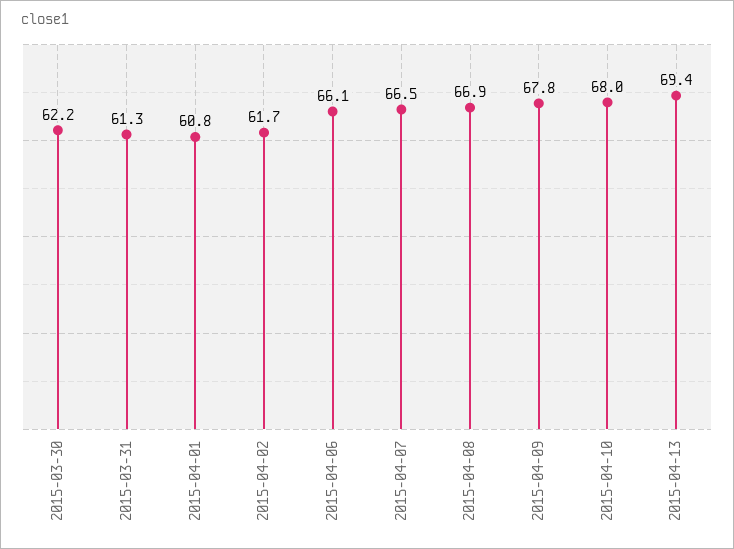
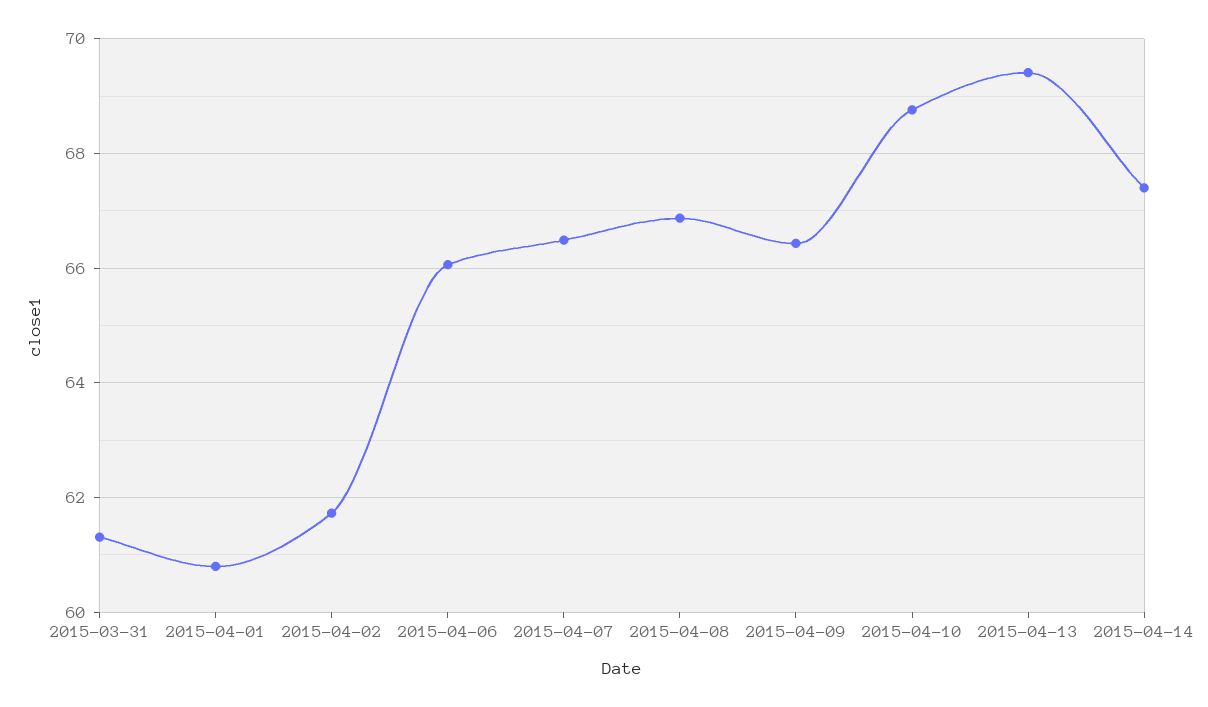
2015-03-30: 62.2 -> none
2015-04-09: 67.8 -> 66.4
2015-04-10: 68 -> 68.8
2015-04-14: none -> 67.4

